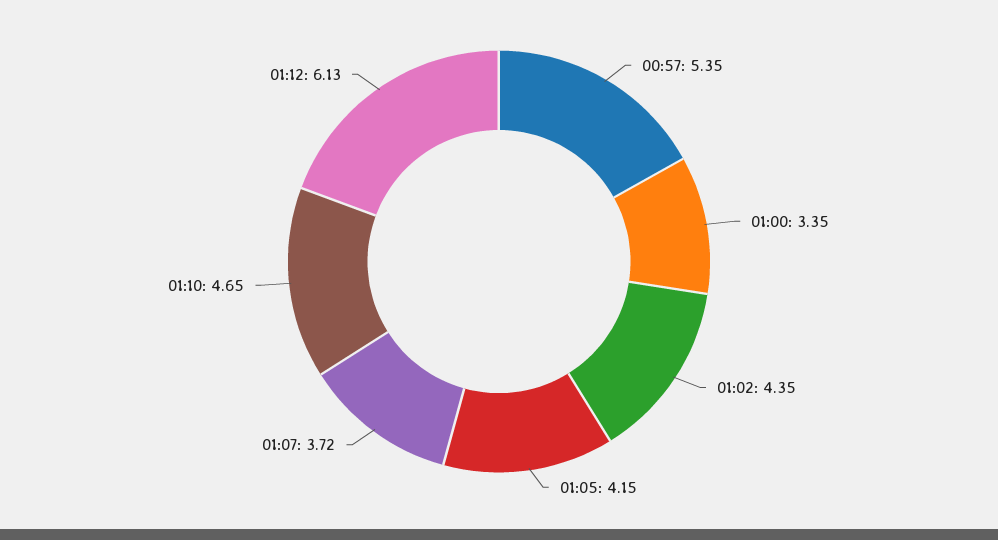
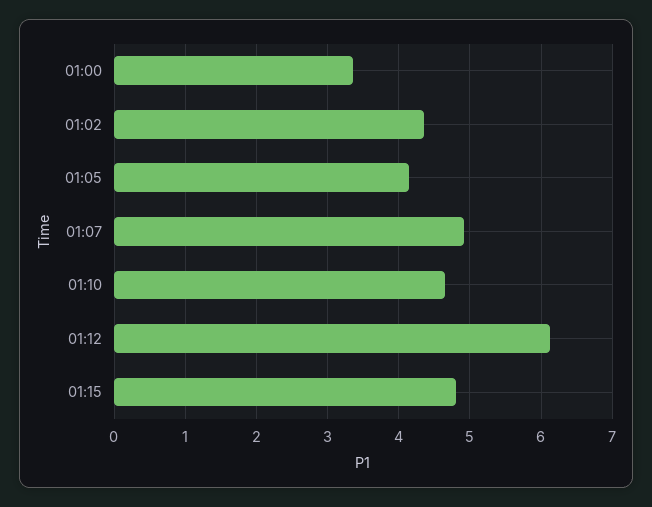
00:57: 5.35 -> none
01:07: 3.72 -> 4.9
01:15: none -> 4.8

